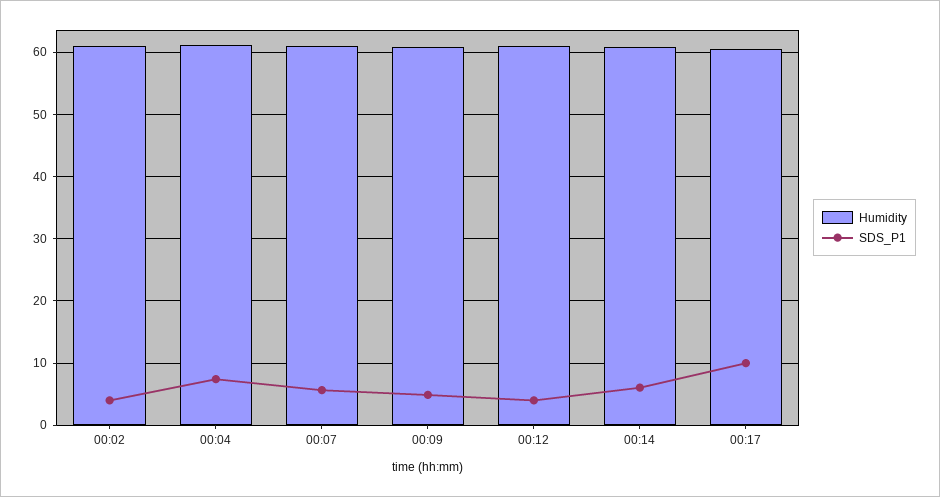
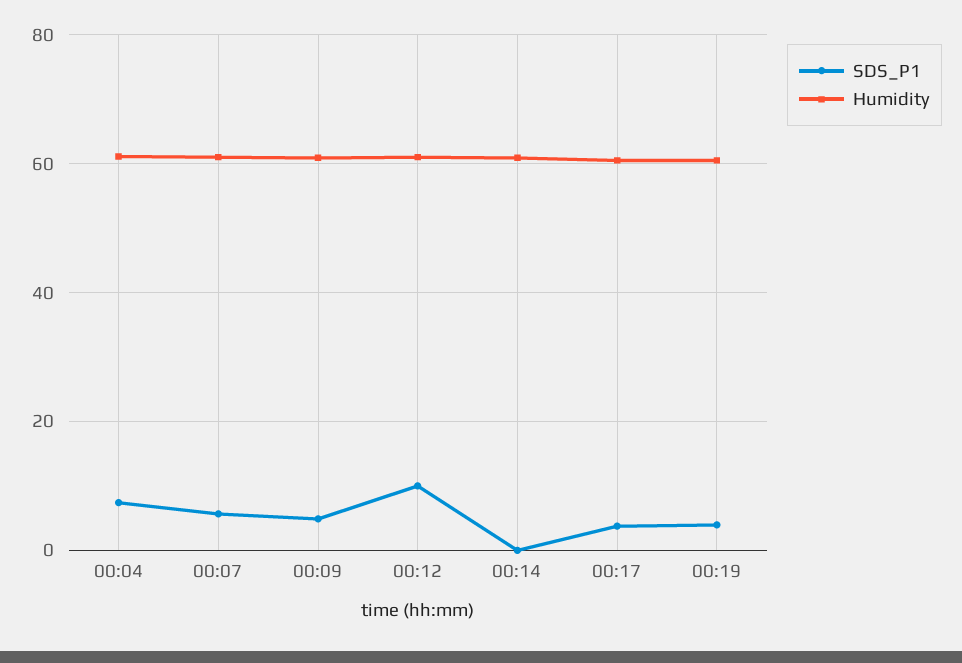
Humidity, 00:02: 61 -> none
SDS_P1, 00:02: 4 -> none
SDS_P1, 00:12: 4 -> 10
SDS_P1, 00:14: 6 -> 0
SDS_P1, 00:17: 10 -> 4
SDS_P1, 00:19: none -> 4
Humidity, 00:19: none -> 60

